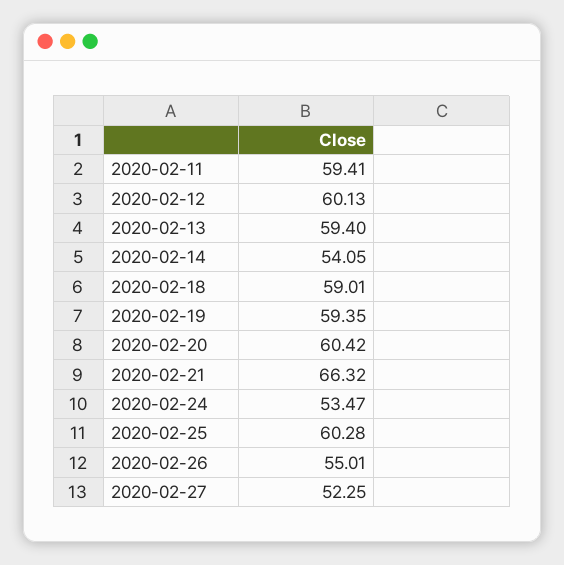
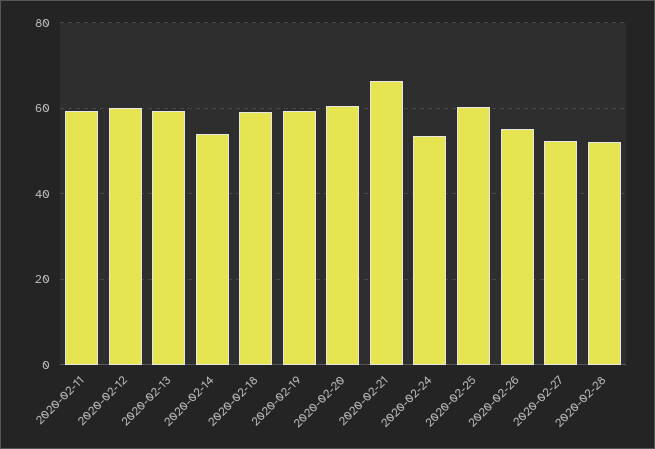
2020-02-28: none -> 52

